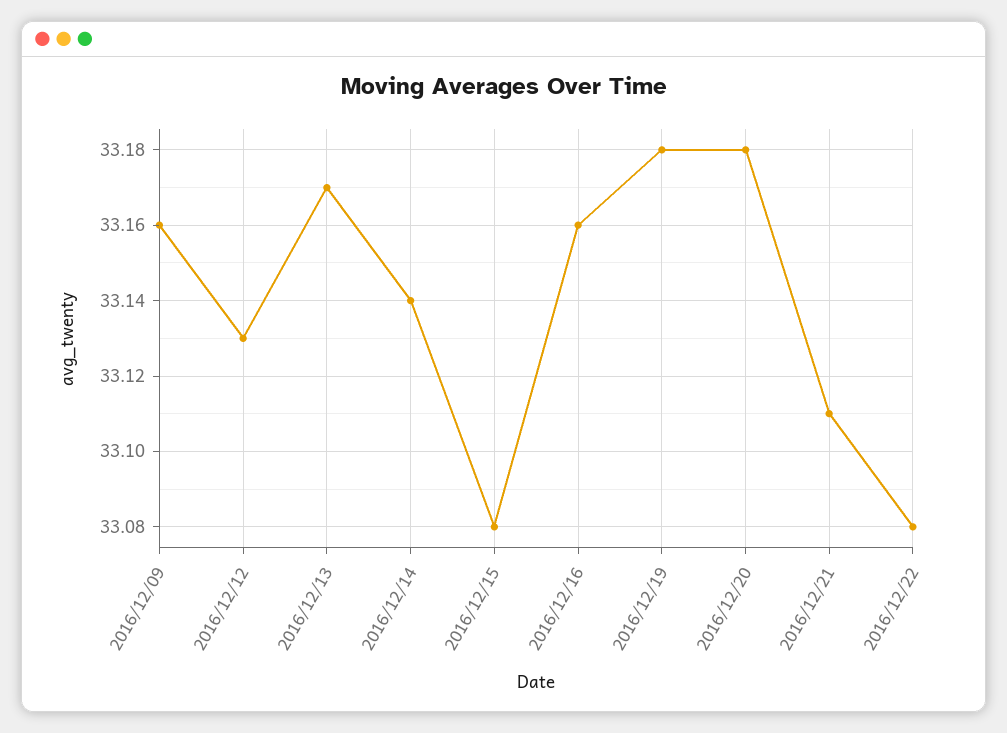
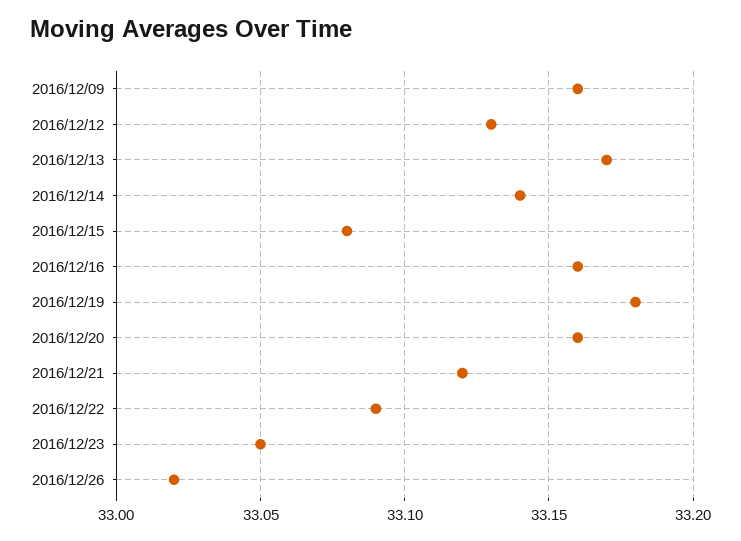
2016/12/20: 33.18 -> 33.16
2016/12/21: 33.11 -> 33.12
2016/12/22: 33.08 -> 33.09
2016/12/23: none -> 33.05
2016/12/26: none -> 33.02

